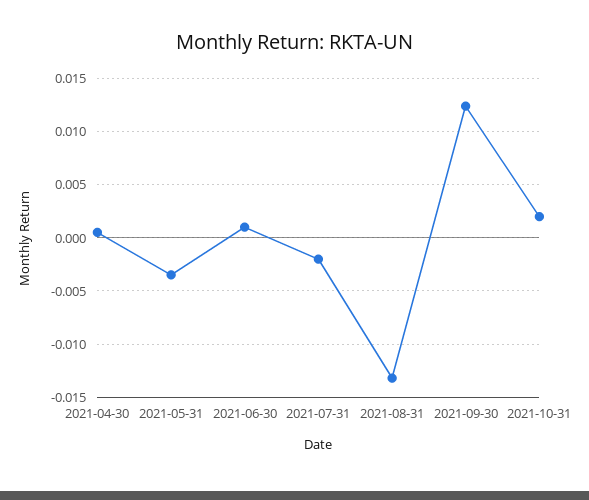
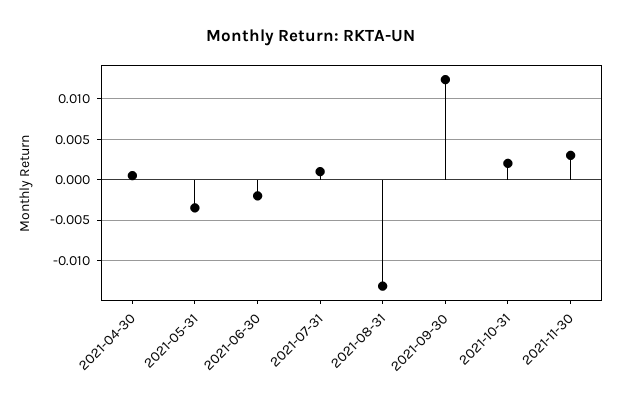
2021-06-30: 0.001 -> -0.002
2021-07-31: -0.002 -> 0.001
2021-11-30: none -> 0.003

